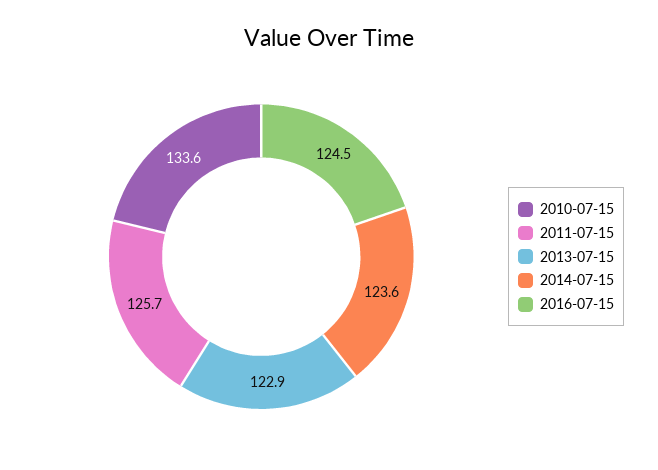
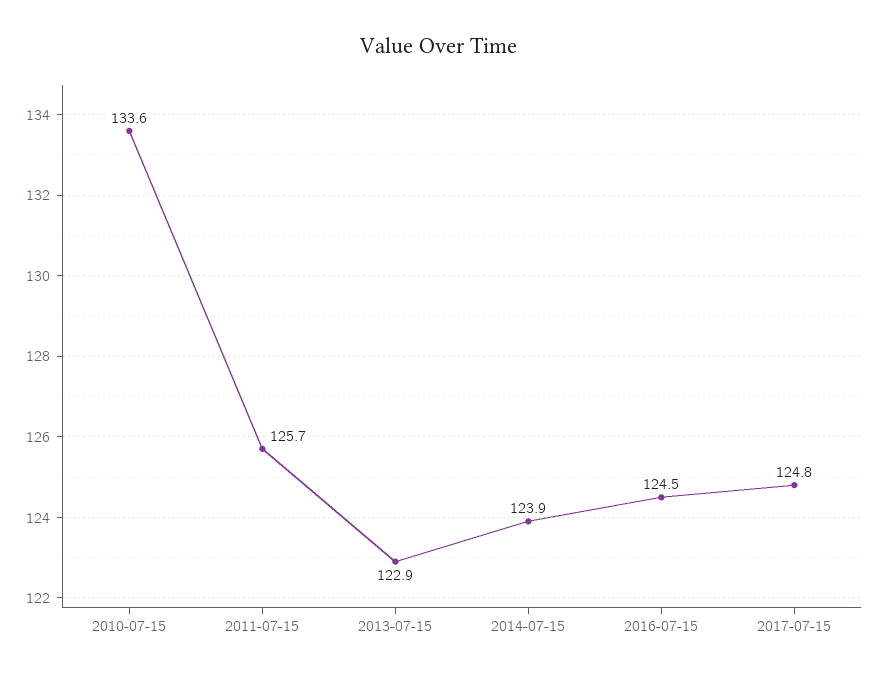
2014-07-15: 123.6 -> 123.9
2017-07-15: none -> 124.8

